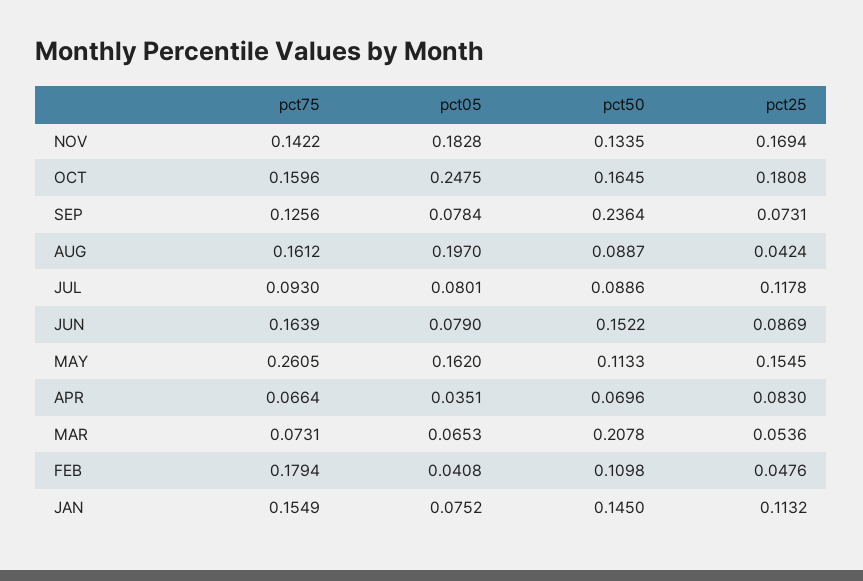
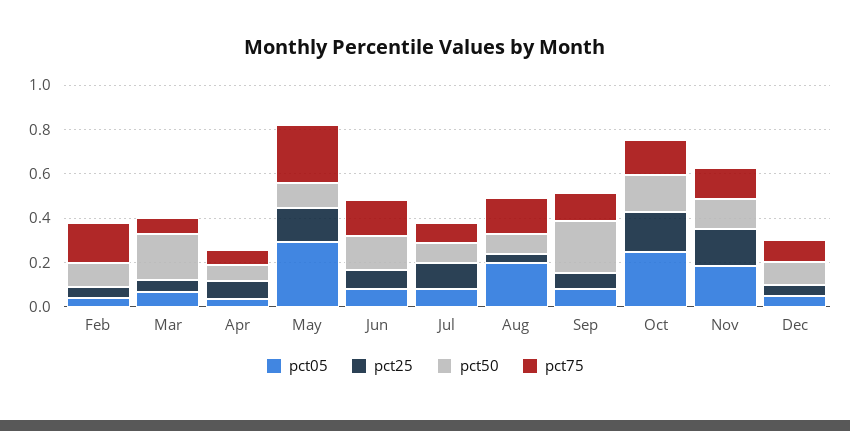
pct05, MAY: 0.162 -> 0.3
pct75, JAN: 0.1549 -> none
pct05, JAN: 0.0752 -> none
pct50, JAN: 0.145 -> none
pct25, JAN: 0.1132 -> none
pct05, Dec: none -> 0.05
pct25, Dec: none -> 0.05
pct50, Dec: none -> 0.1
pct75, Dec: none -> 0.1

